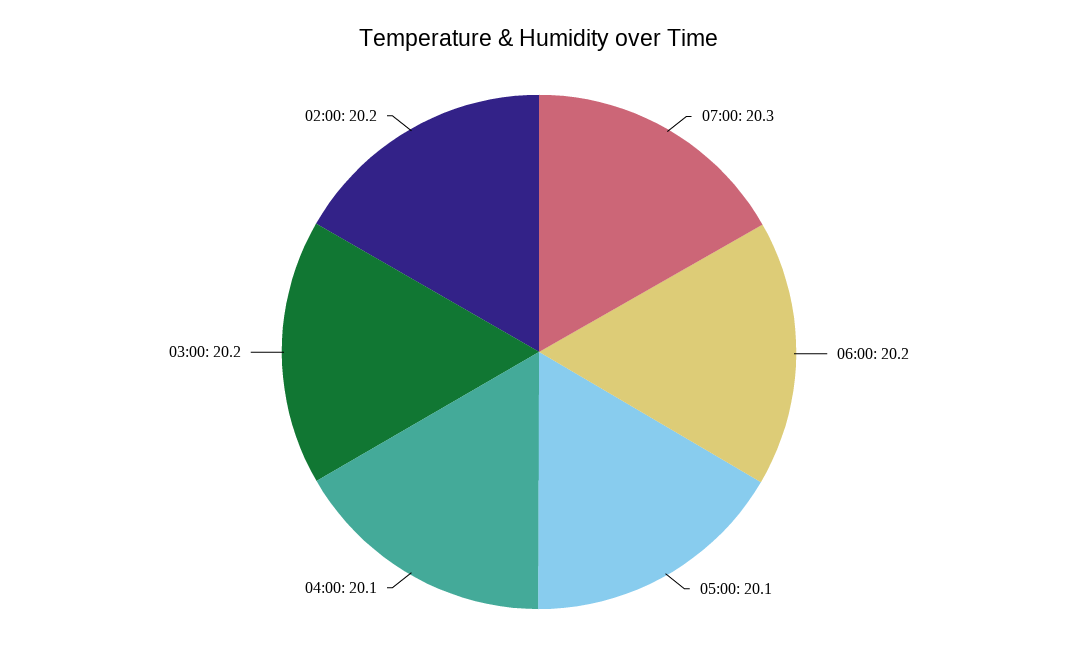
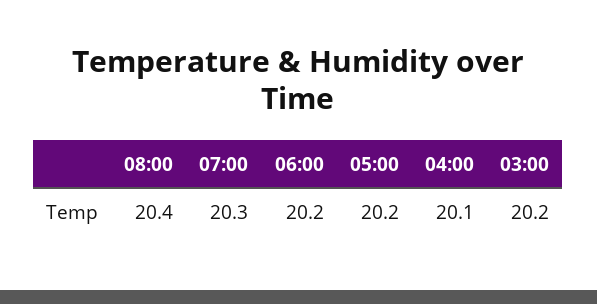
05:00: 20.1 -> 20.2
02:00: 20.2 -> none
08:00: none -> 20.4

